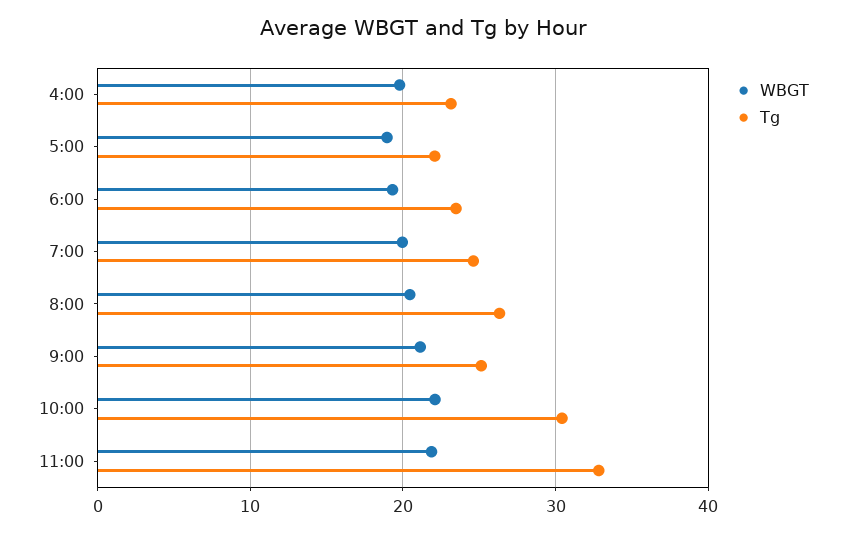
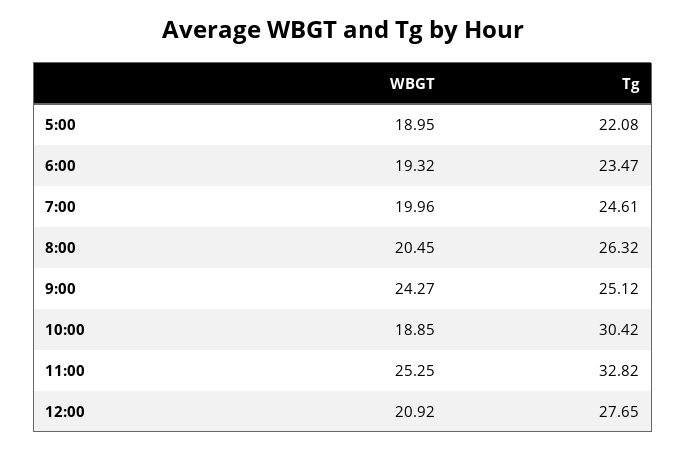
WBGT, 4:00: 20 -> none
Tg, 4:00: 23 -> none
WBGT, 9:00: 21 -> 24.27
WBGT, 10:00: 22 -> 18.85
WBGT, 11:00: 22 -> 25.25
WBGT, 12:00: none -> 20.92
Tg, 12:00: none -> 27.65

